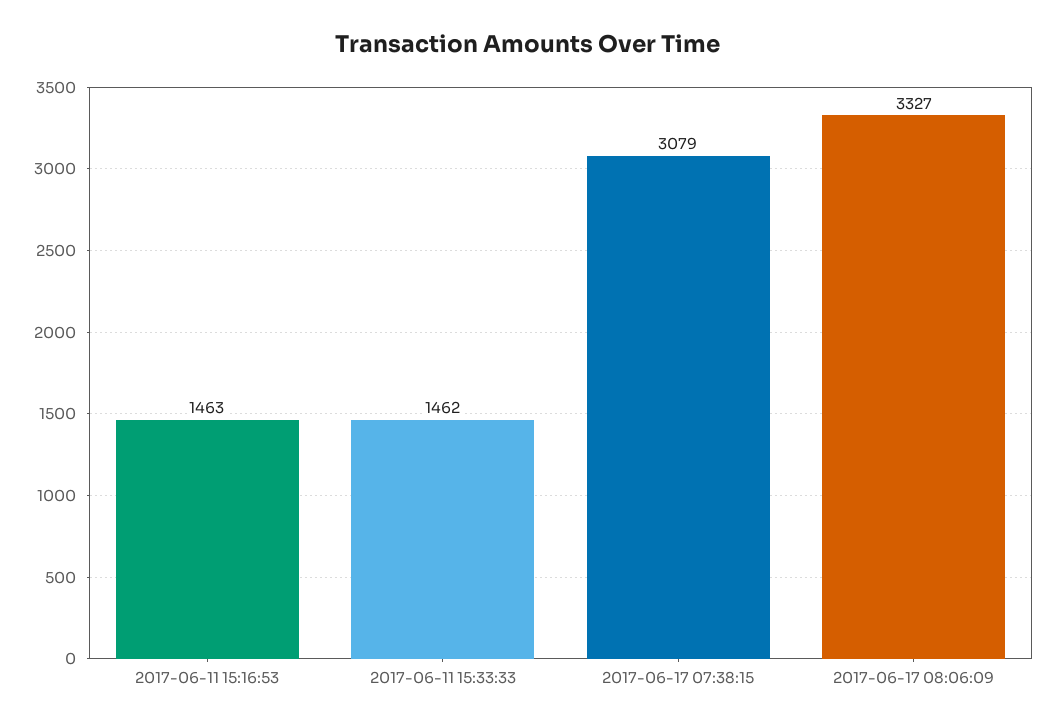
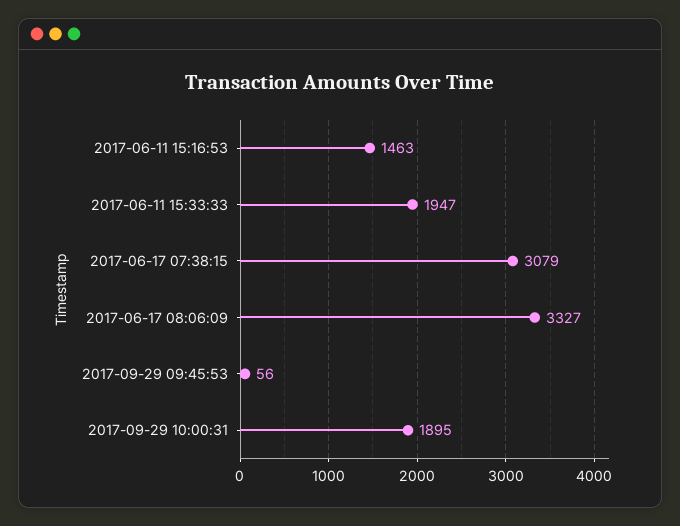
2017-06-11 15:33:33: 1462 -> 1947
2017-09-29 09:45:53: none -> 56
2017-09-29 10:00:31: none -> 1895

